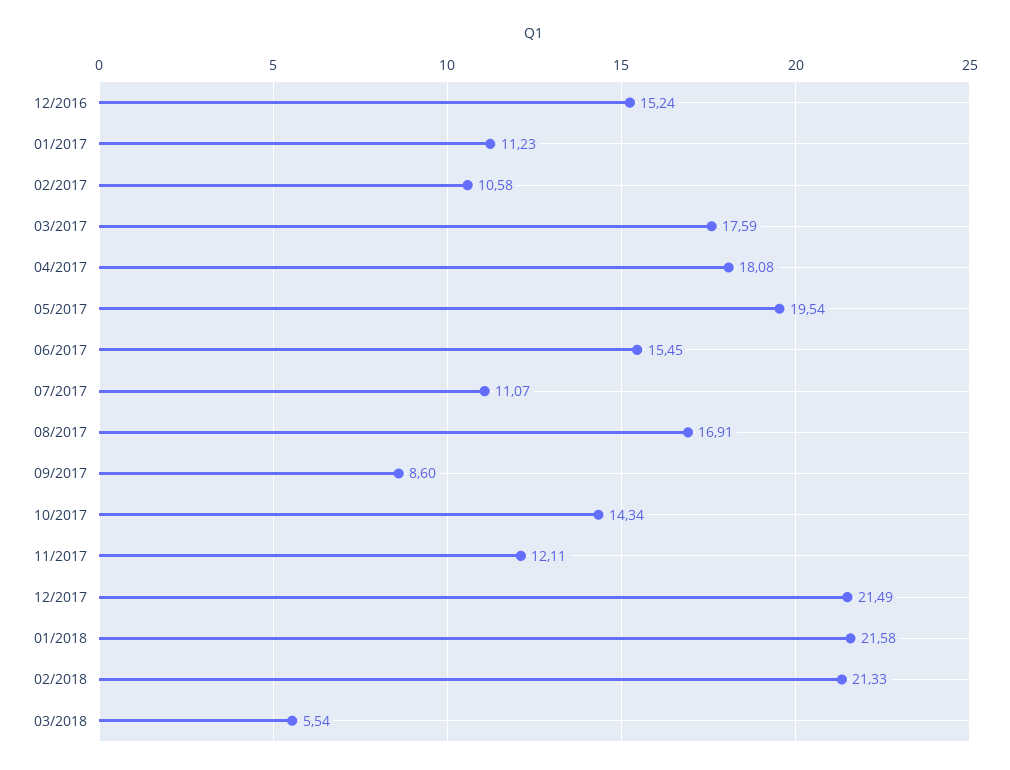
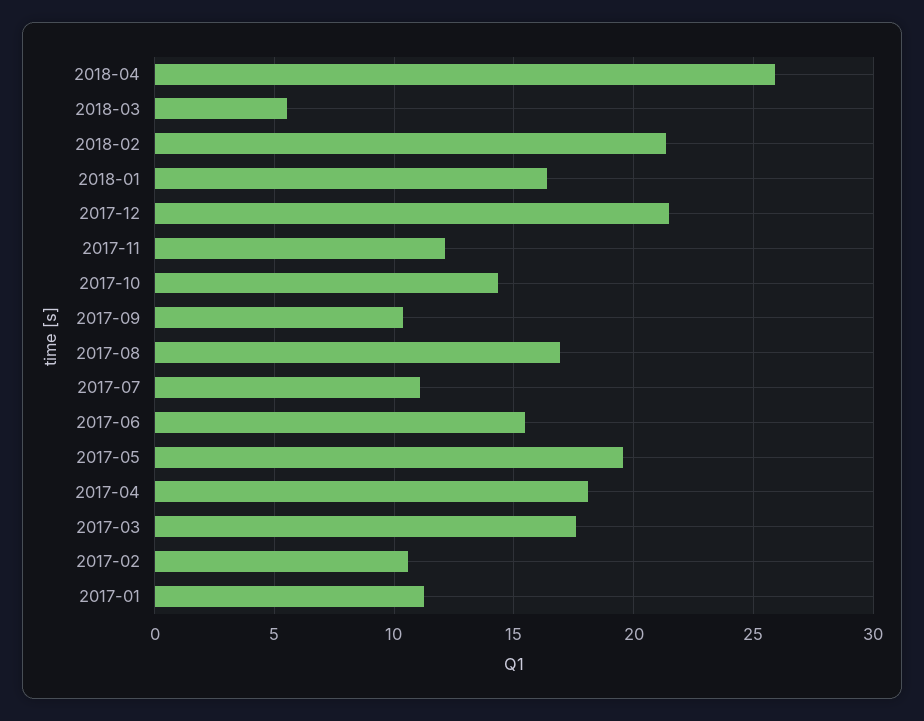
12/2016: 15.24 -> none
09/2017: 8.6 -> 10.5
01/2018: 21.58 -> 16.5
2018-04: none -> 26

